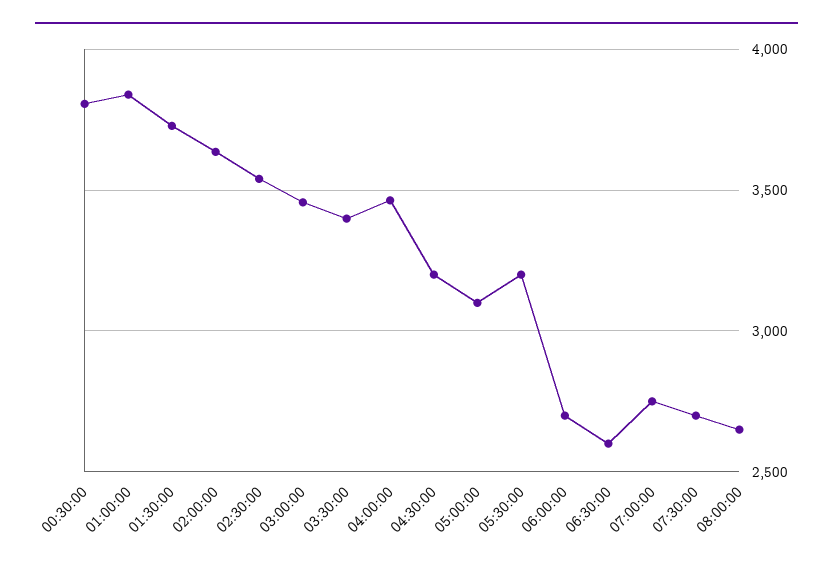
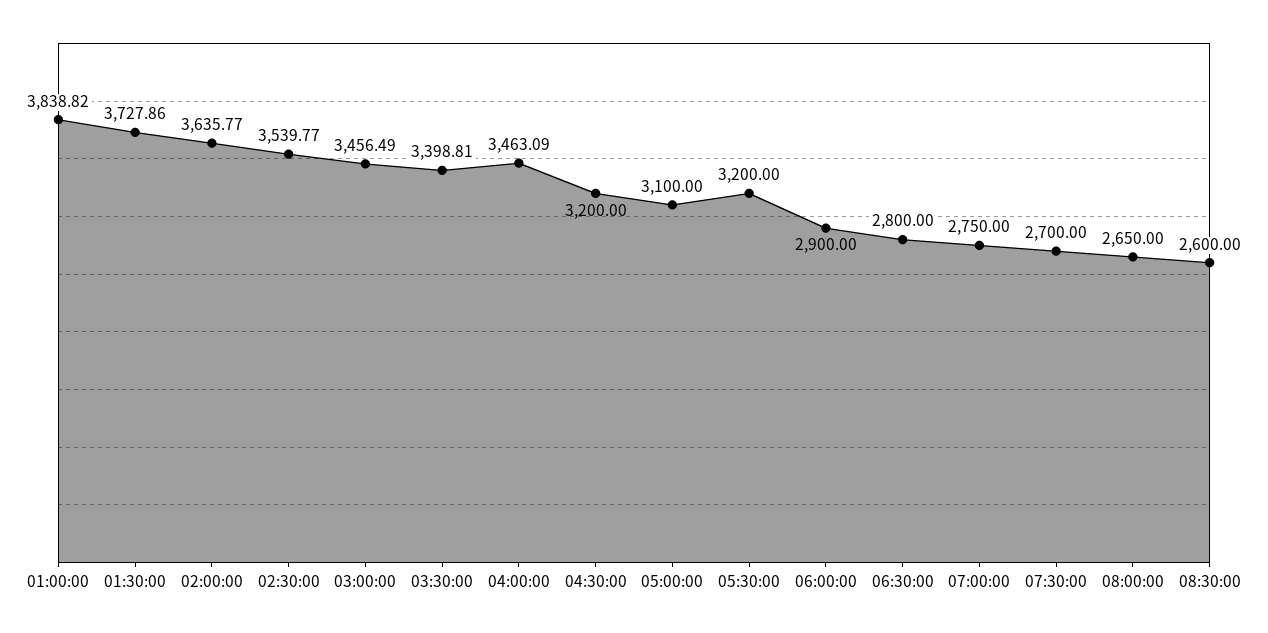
00:30:00: 3800 -> none
06:00:00: 2700 -> 2900
06:30:00: 2600 -> 2800
08:30:00: none -> 2600

